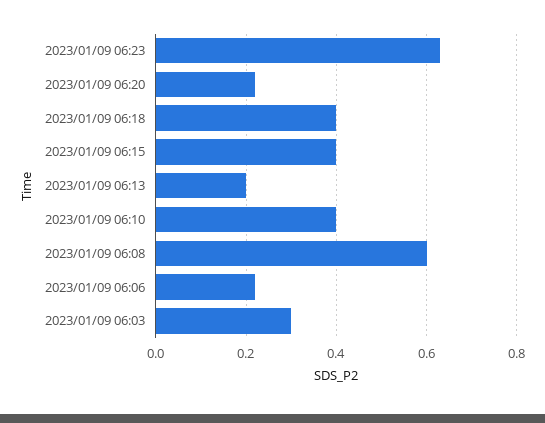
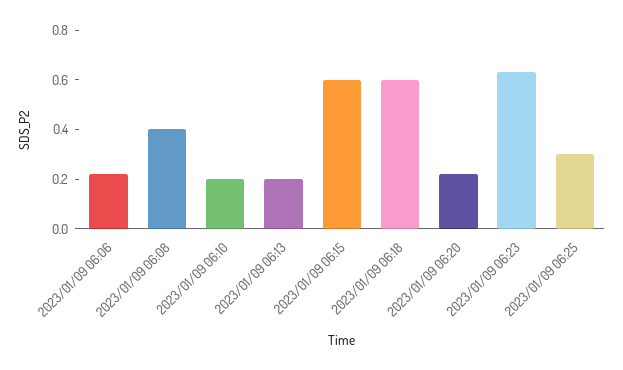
2023/01/09 06:18: 0.4 -> 0.6
2023/01/09 06:15: 0.4 -> 0.6
2023/01/09 06:10: 0.4 -> 0.2
2023/01/09 06:08: 0.6 -> 0.4
2023/01/09 06:03: 0.3 -> none
2023/01/09 06:25: none -> 0.3

